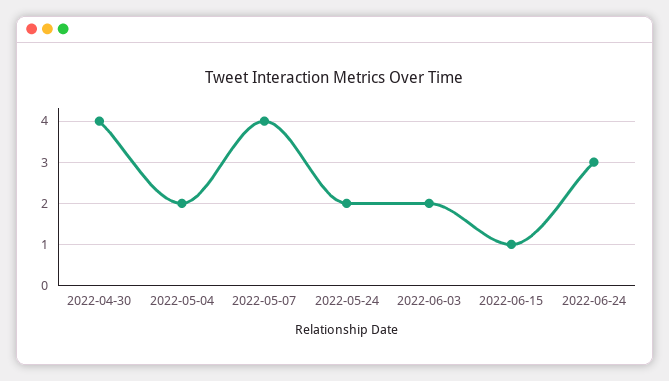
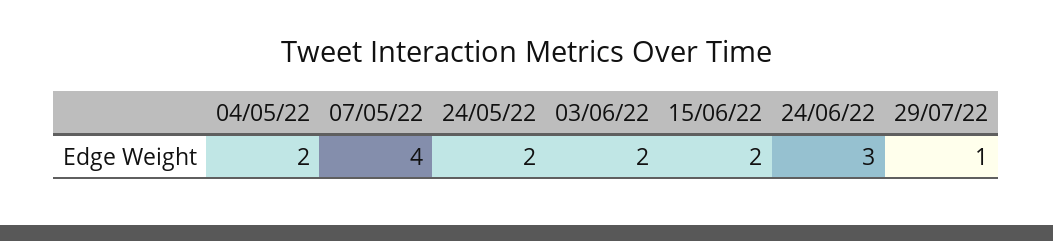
2022-04-30: 4 -> none
2022-06-15: 1 -> 2
29/07/22: none -> 1

